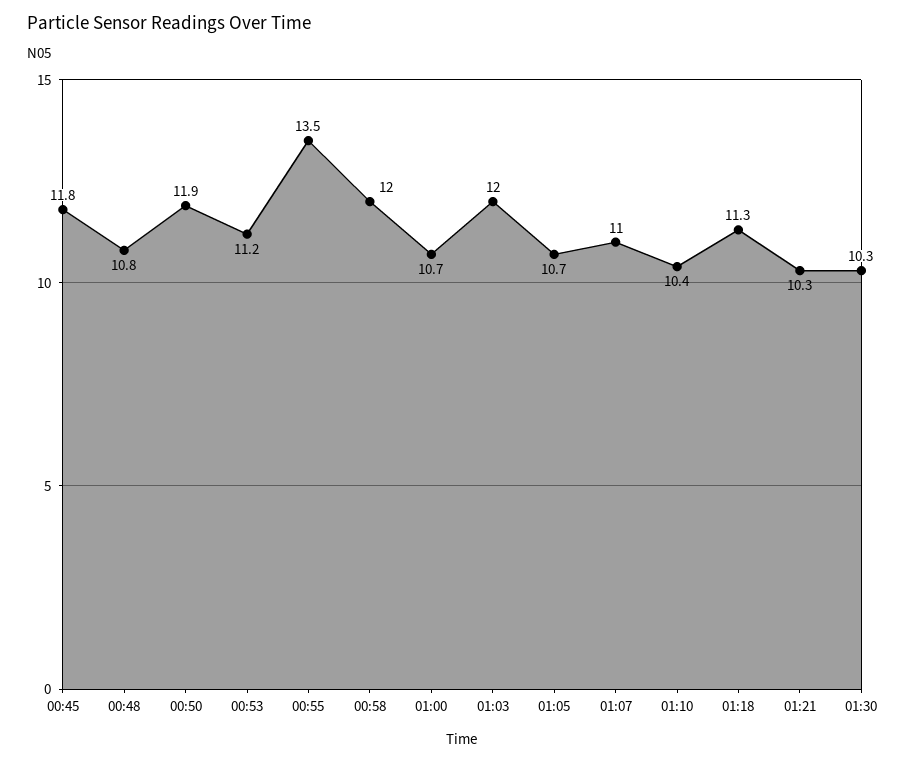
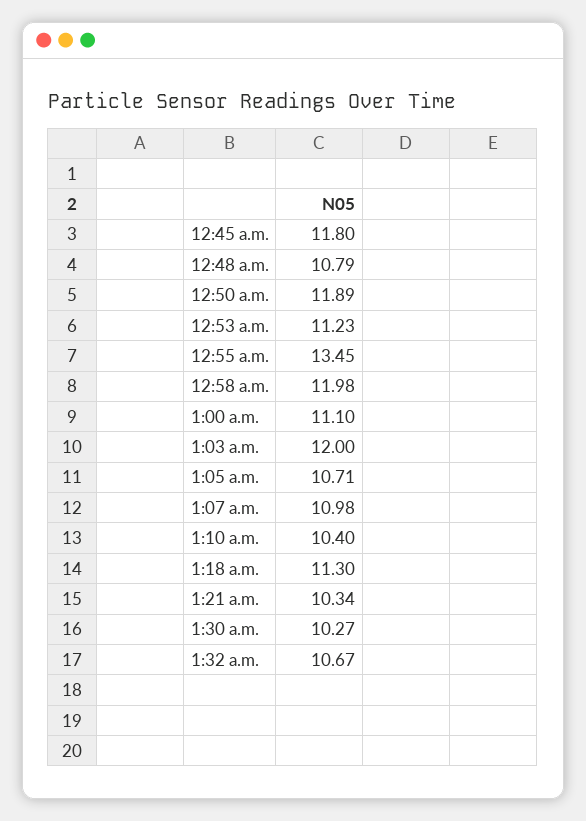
01:00: 10.7 -> 11.1
1:32 a.m.: none -> 10.67

